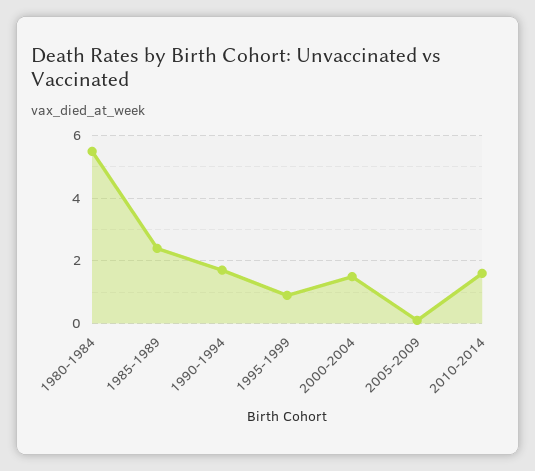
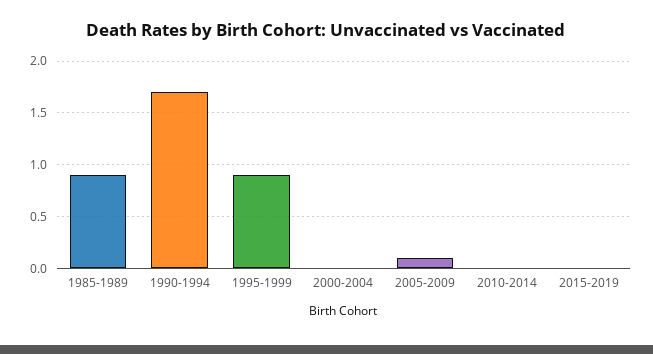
1980-1984: 5.5 -> none
1985-1989: 2.5 -> 0.9
2000-2004: 1.5 -> 0
2010-2014: 1.5 -> 0
2015-2019: none -> 0

